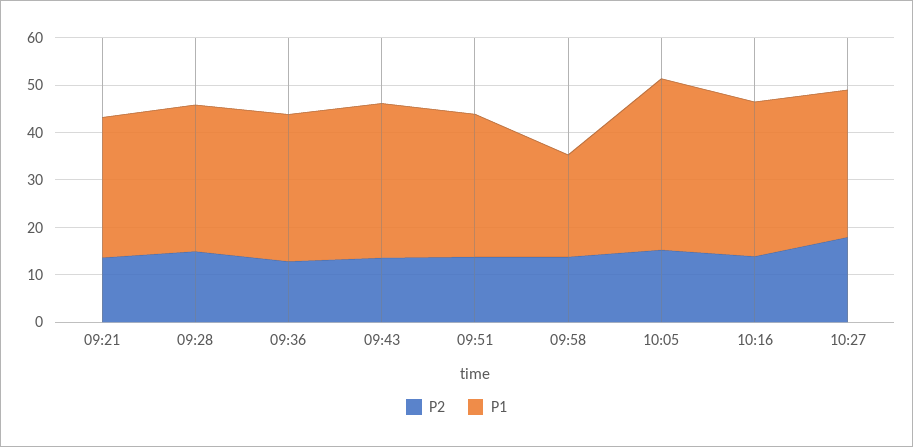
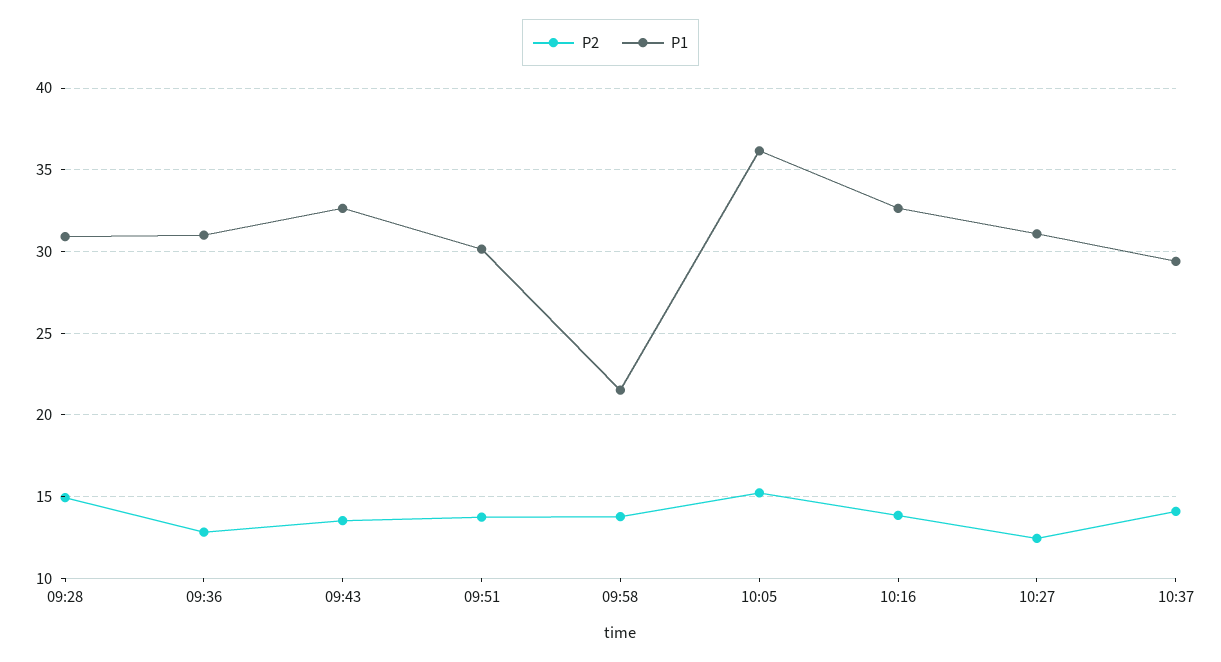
P2, 09:21: 14 -> none
P1, 09:21: 30 -> none
P2, 10:27: 18 -> 12.5
P2, 10:37: none -> 14
P1, 10:37: none -> 29.5

